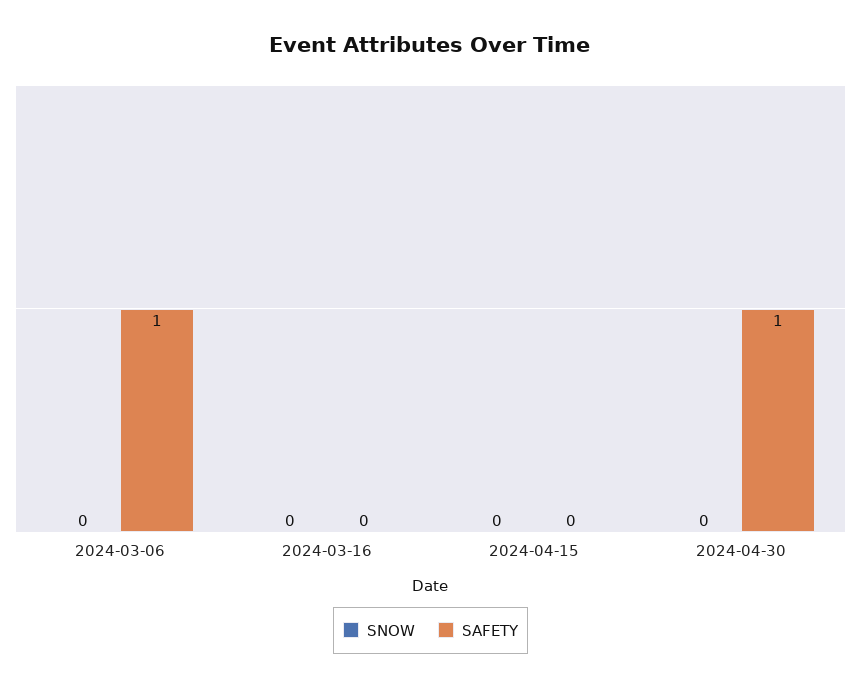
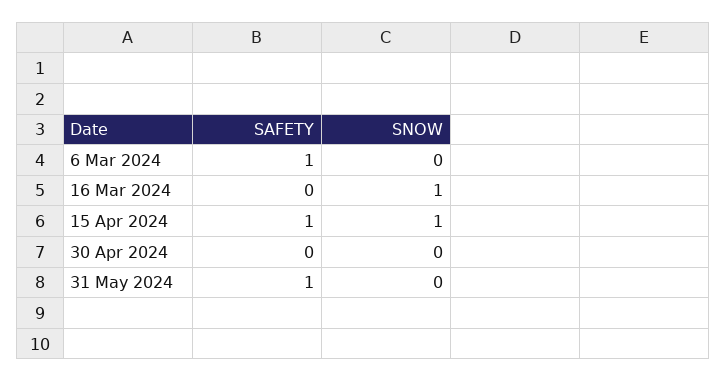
SNOW, 2024-03-16: 0 -> 1
SNOW, 2024-04-15: 0 -> 1
SAFETY, 2024-04-15: 0 -> 1
SAFETY, 2024-04-30: 1 -> 0
SAFETY, 31 May 2024: none -> 1
SNOW, 31 May 2024: none -> 0

